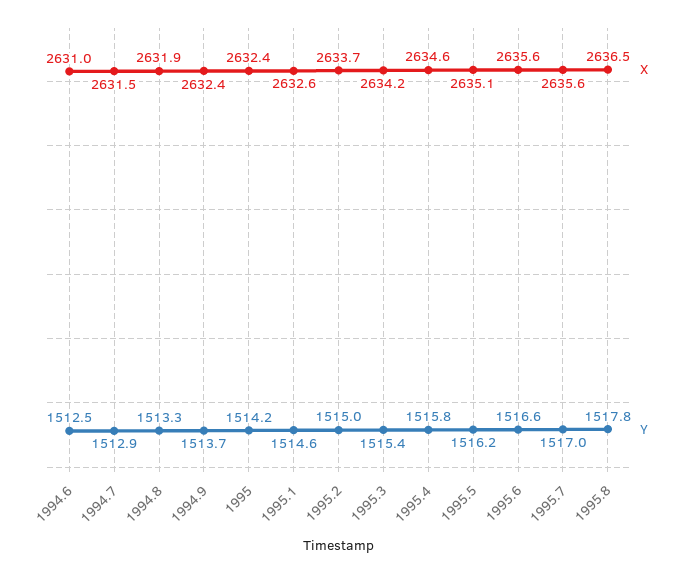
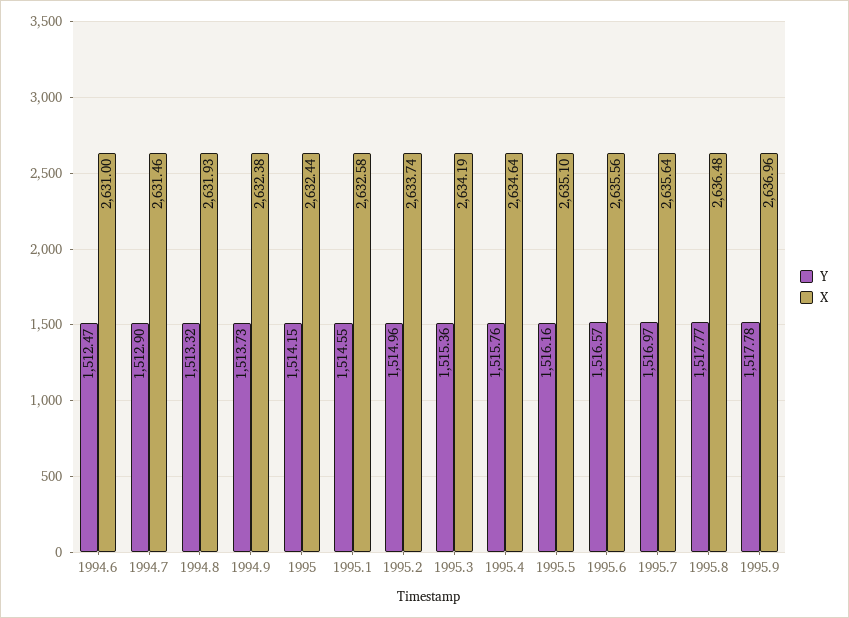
Y, 1995.9: none -> 1517.78
X, 1995.9: none -> 2636.96

